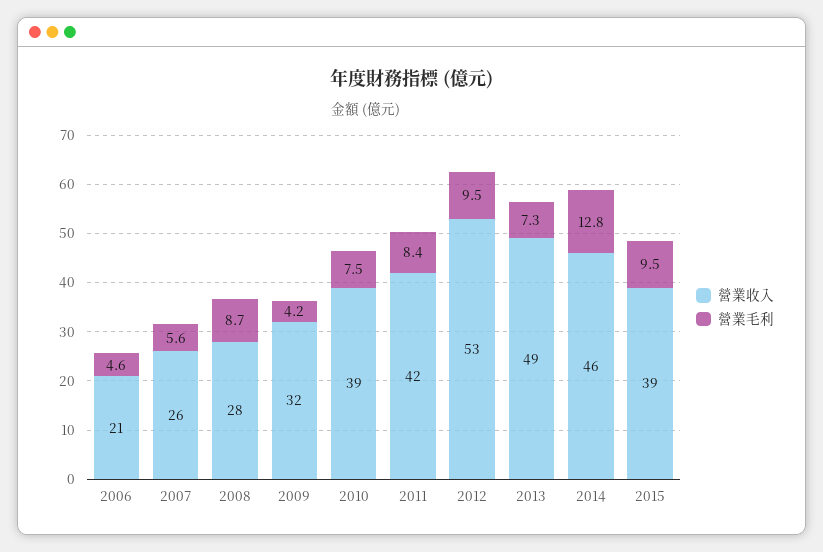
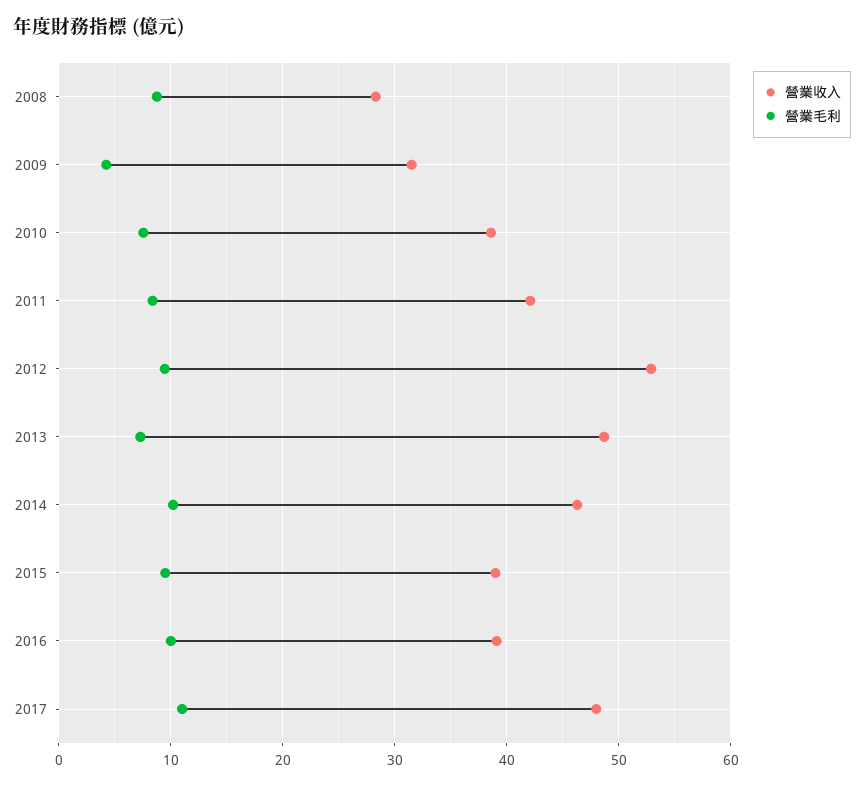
營業收入, 2006: 21 -> none
營業毛利, 2006: 4.6 -> none
營業收入, 2007: 26 -> none
營業毛利, 2007: 5.6 -> none
營業毛利, 2014: 12.8 -> 10
營業收入, 2016: none -> 39
營業毛利, 2016: none -> 10
營業收入, 2017: none -> 48
營業毛利, 2017: none -> 11

